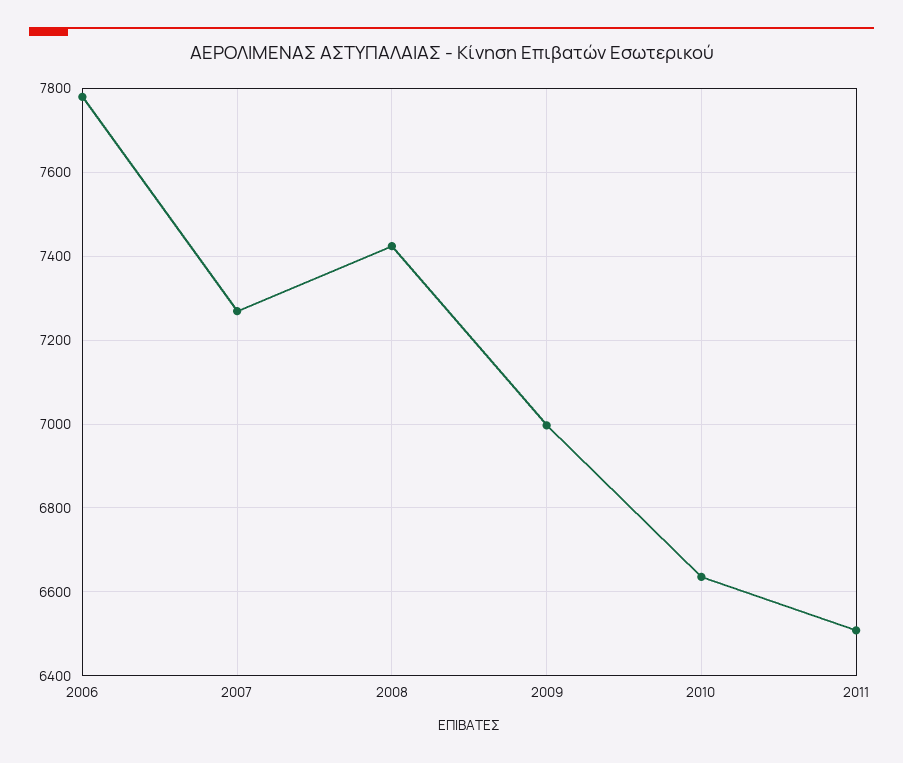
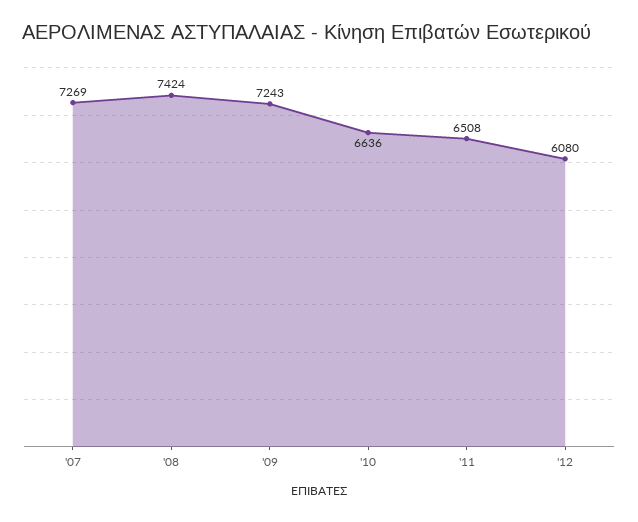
2006: 7780 -> none
2009: 7000 -> 7243
'12: none -> 6080

